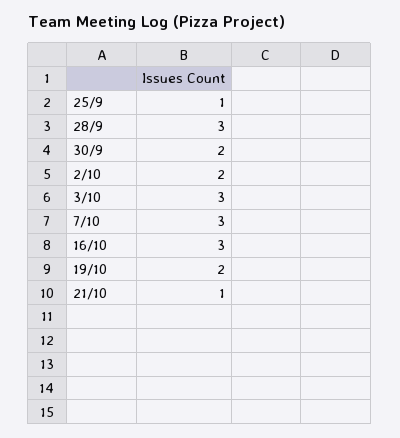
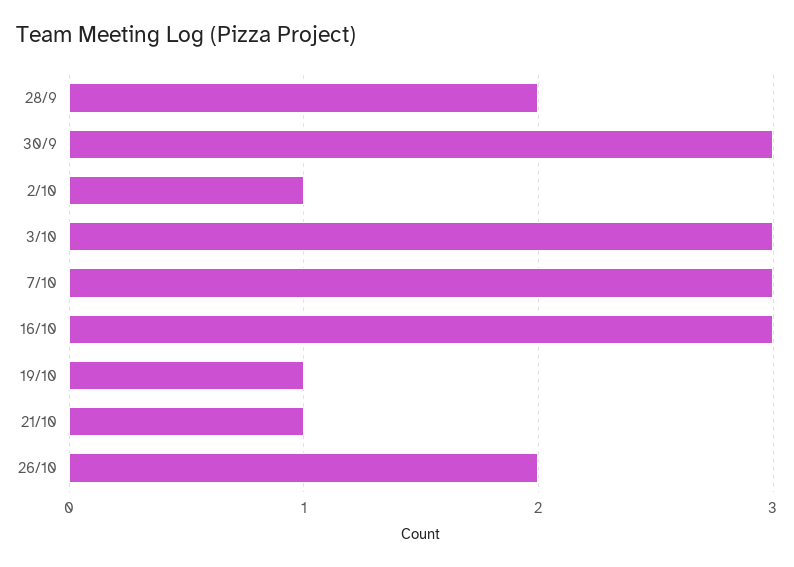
25/9: 1 -> none
28/9: 3 -> 2
30/9: 2 -> 3
2/10: 2 -> 1
19/10: 2 -> 1
26/10: none -> 2

